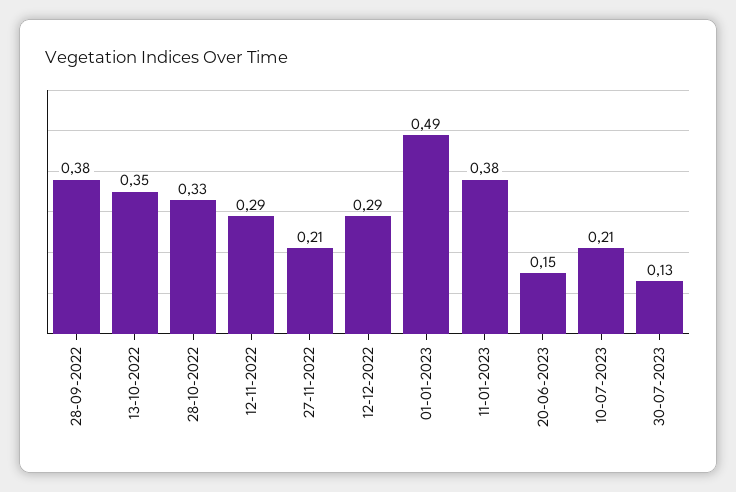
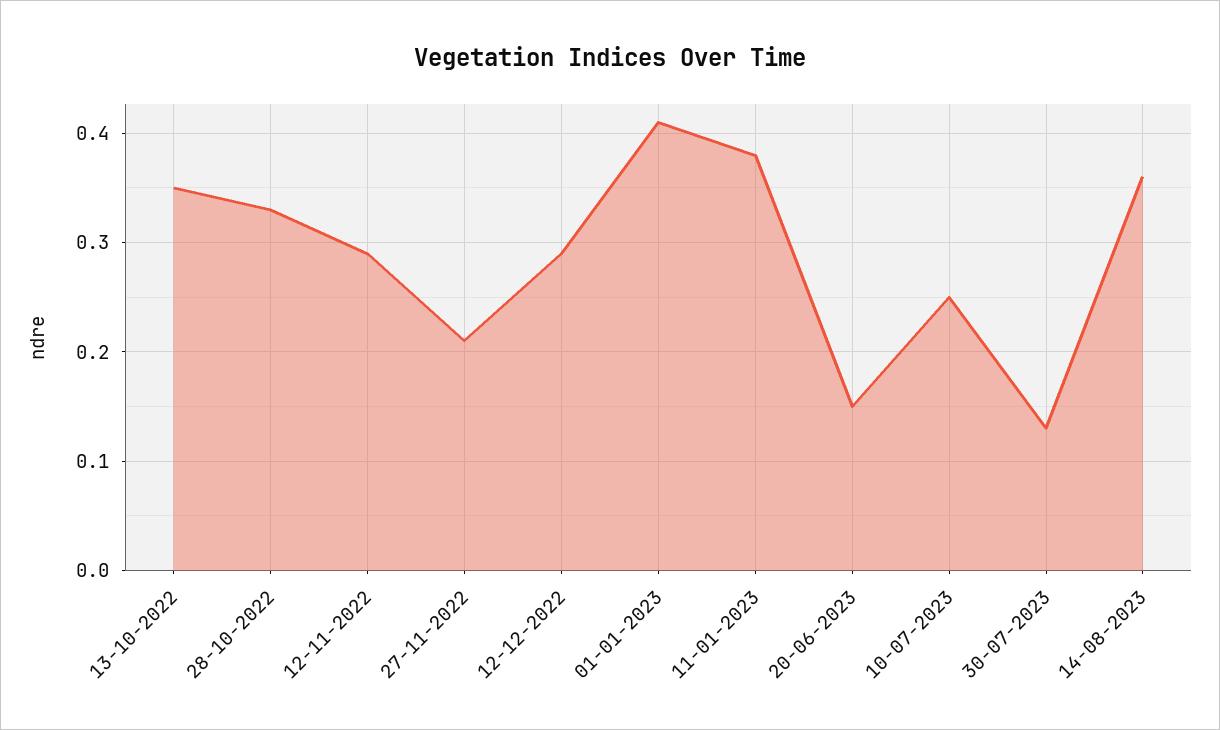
28-09-2022: 0.38 -> none
01-01-2023: 0.49 -> 0.41
10-07-2023: 0.21 -> 0.25
14-08-2023: none -> 0.36

